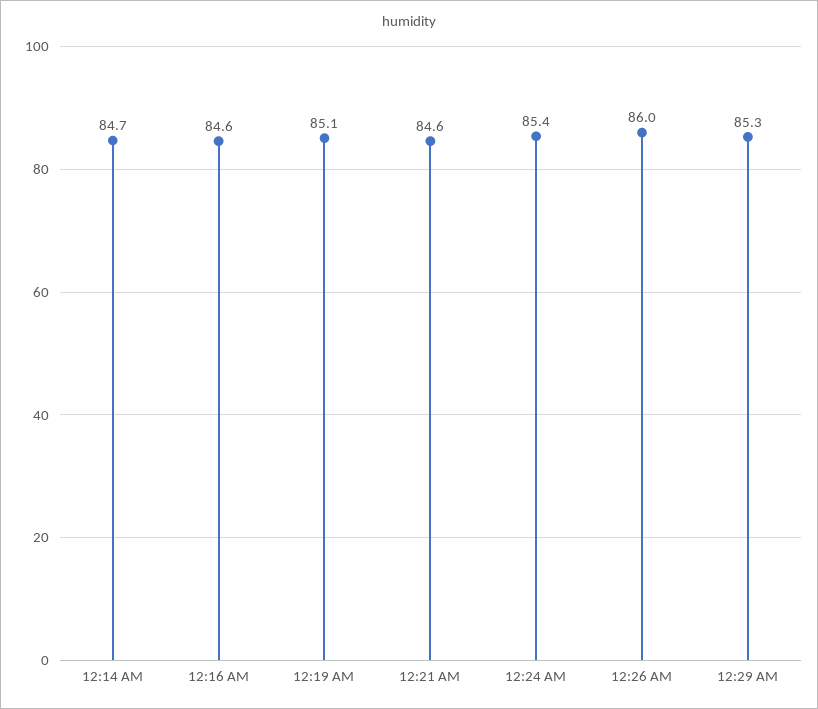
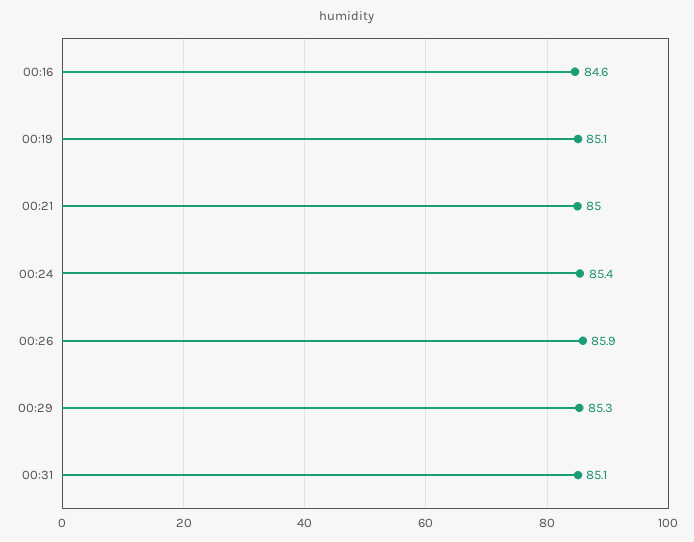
12:14 AM: 84.7 -> none
12:21 AM: 84.6 -> 85
12:26 AM: 86 -> 85.9
00:31: none -> 85.1

